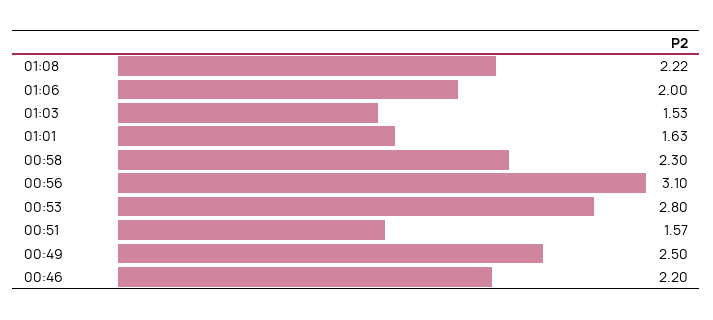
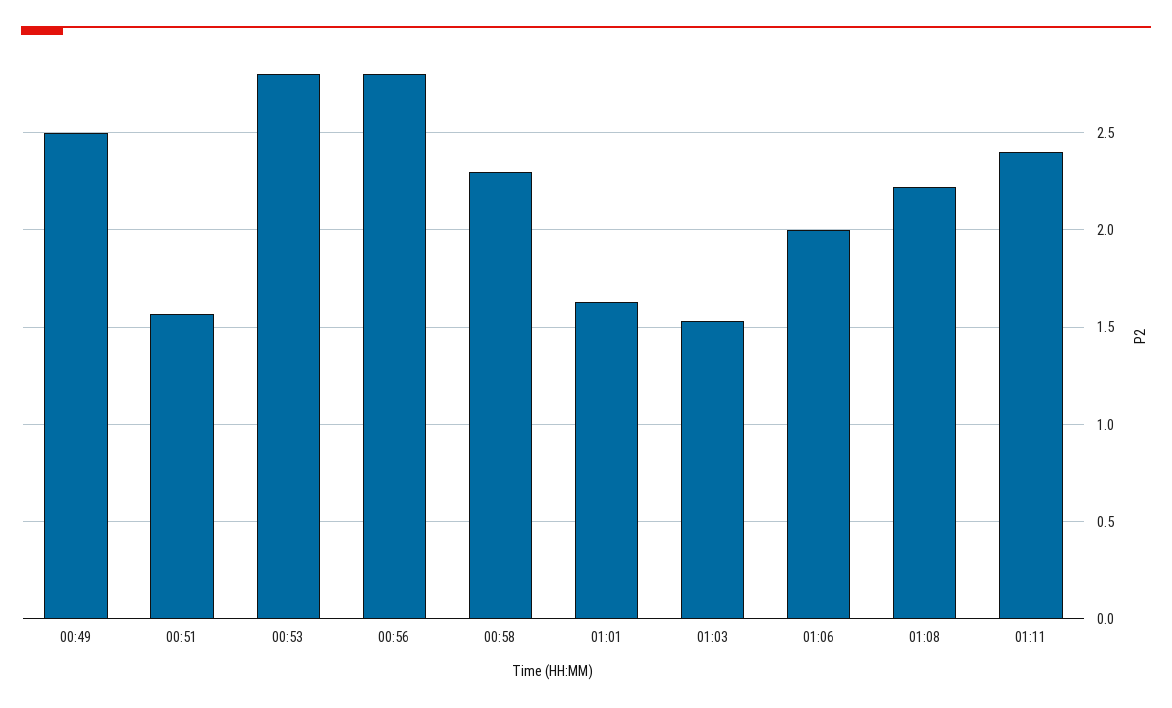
00:56: 3.1 -> 2.8
00:46: 2.2 -> none
01:11: none -> 2.4

